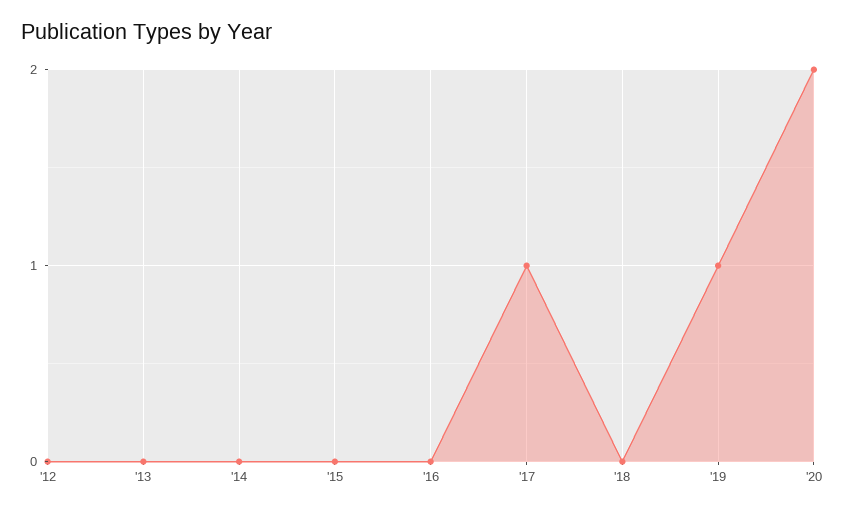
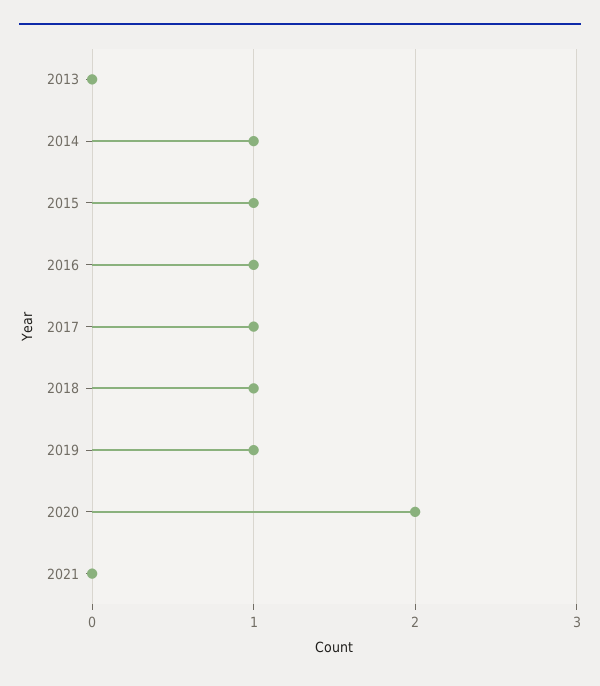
'12: 0 -> none
'14: 0 -> 1
'15: 0 -> 1
'16: 0 -> 1
'18: 0 -> 1
2021: none -> 0

